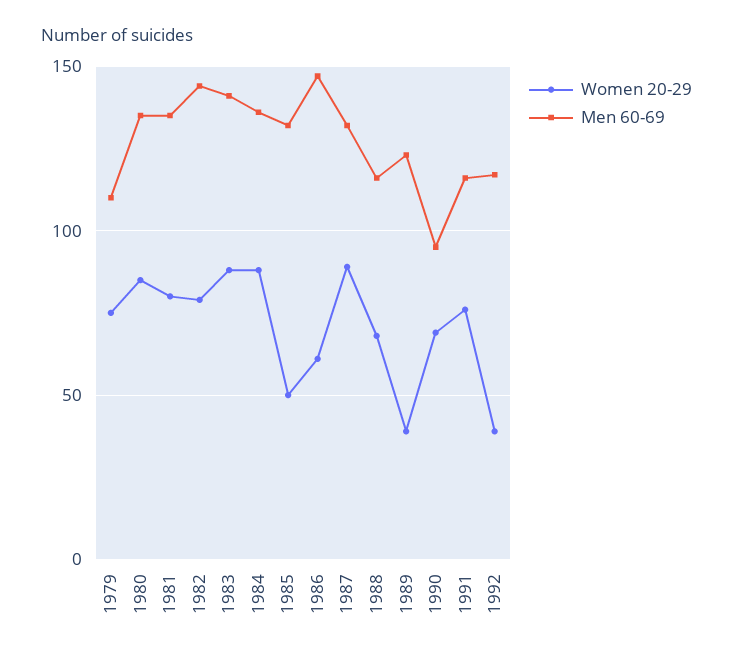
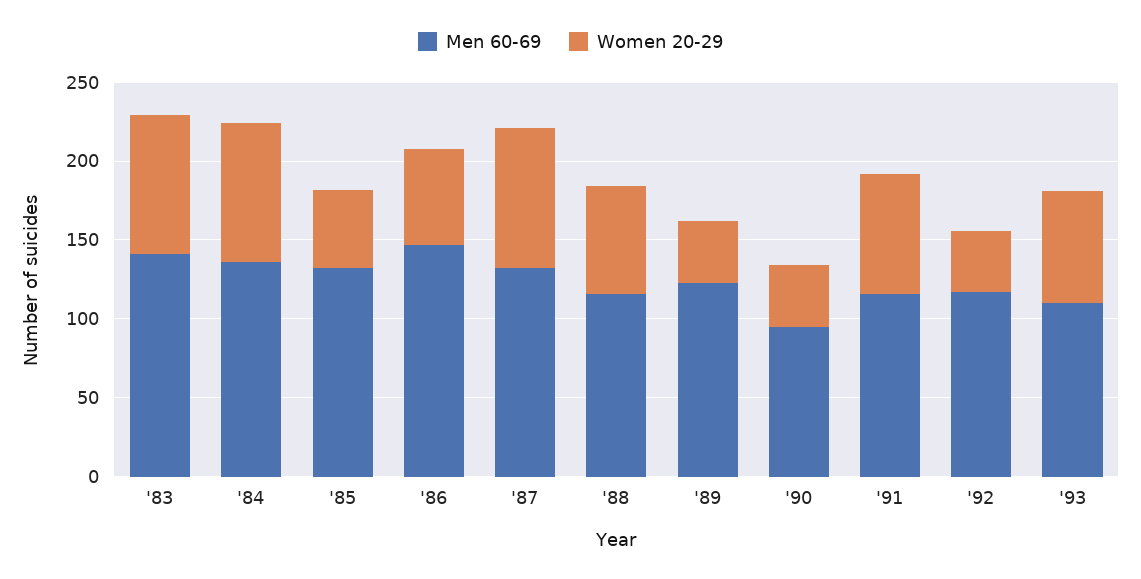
Women 20-29, 1979: 75 -> none
Men 60-69, 1979: 110 -> none
Women 20-29, 1980: 85 -> none
Men 60-69, 1980: 135 -> none
Women 20-29, 1981: 80 -> none
Men 60-69, 1981: 135 -> none
Women 20-29, 1982: 80 -> none
Men 60-69, 1982: 145 -> none
Women 20-29, 1990: 70 -> 40
Men 60-69, '93: none -> 110
Women 20-29, '93: none -> 70

